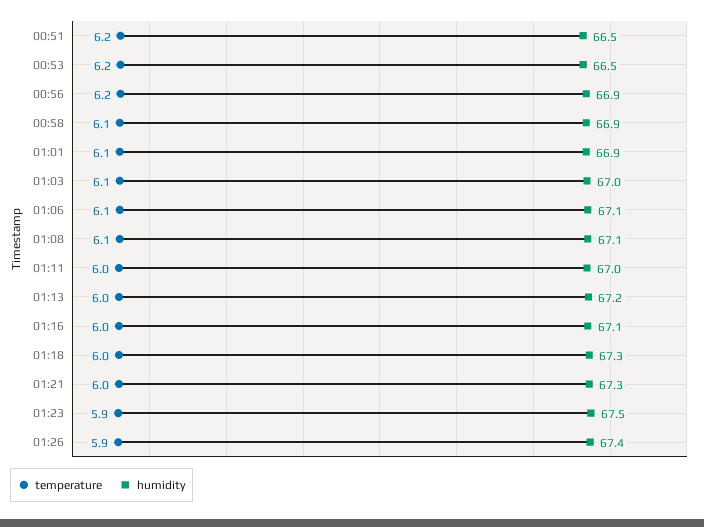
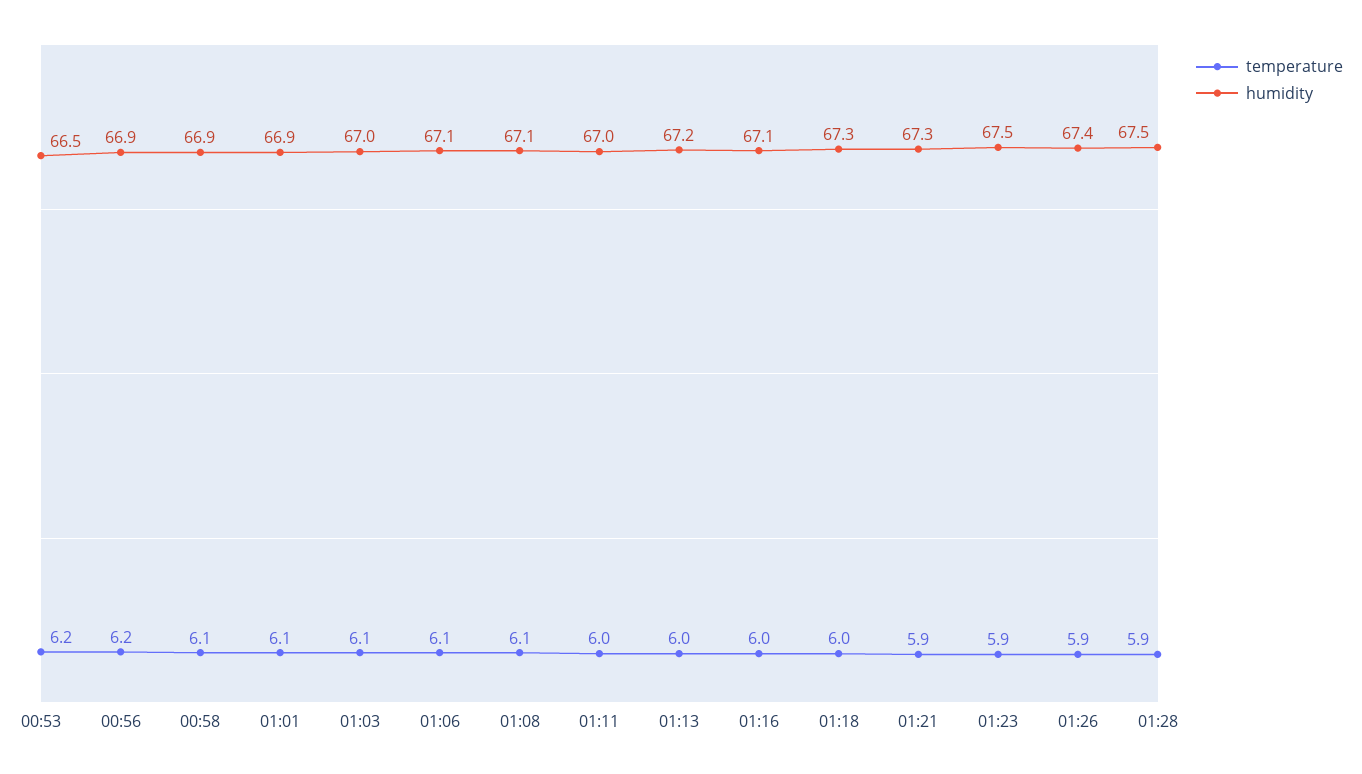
temperature, 00:51: 6.2 -> none
humidity, 00:51: 66.5 -> none
temperature, 01:21: 6 -> 5.9
temperature, 01:28: none -> 5.9
humidity, 01:28: none -> 67.5

